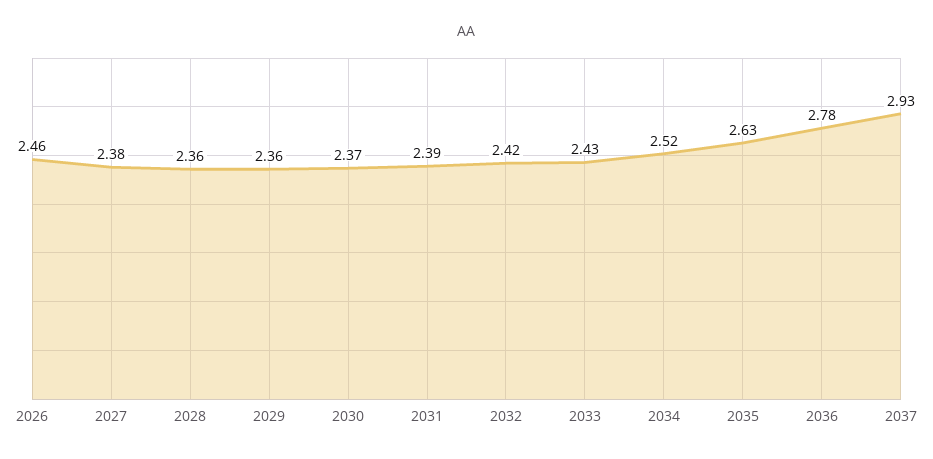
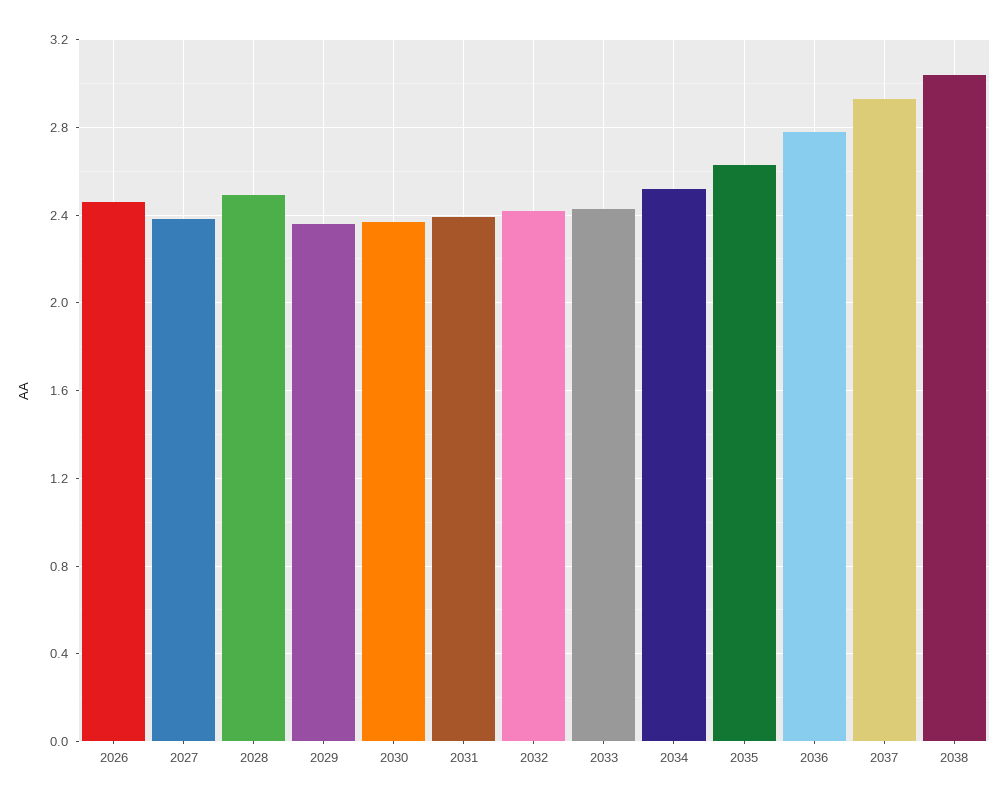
2028: 2.36 -> 2.5
2038: none -> 3.05

